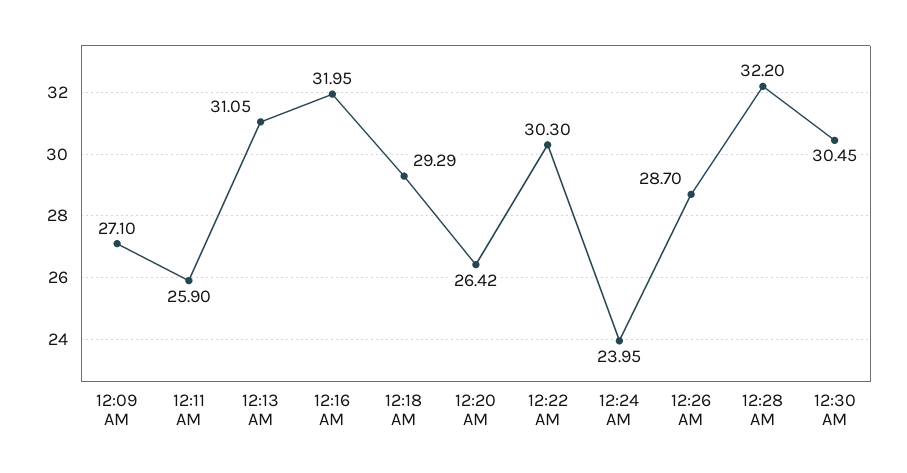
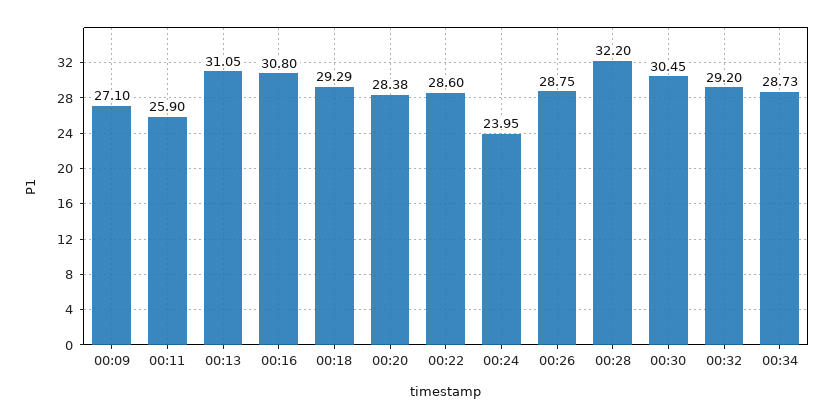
12:16 AM: 31.95 -> 30.8
12:20 AM: 26.42 -> 28.38
12:22 AM: 30.3 -> 28.6
12:26 AM: 28.7 -> 28.75
00:32: none -> 29.2
00:34: none -> 28.73

